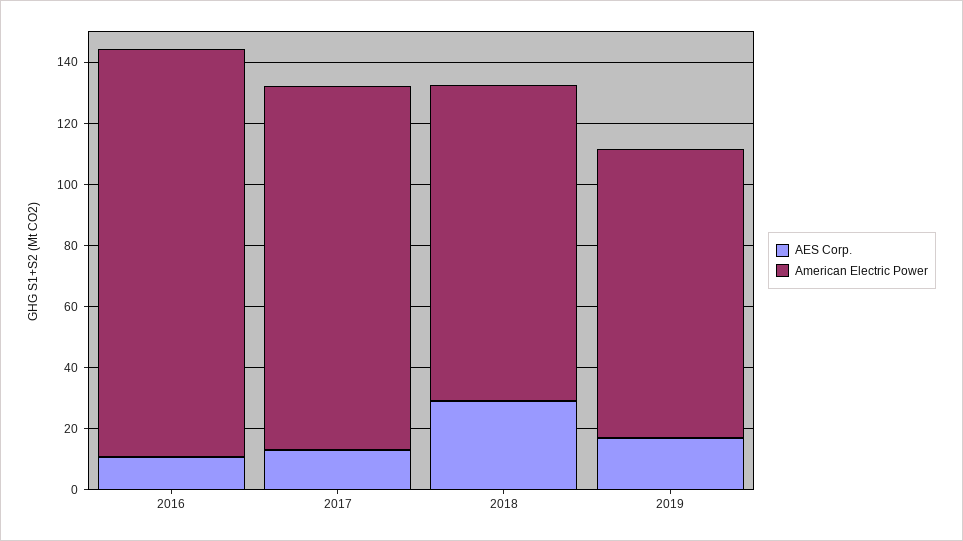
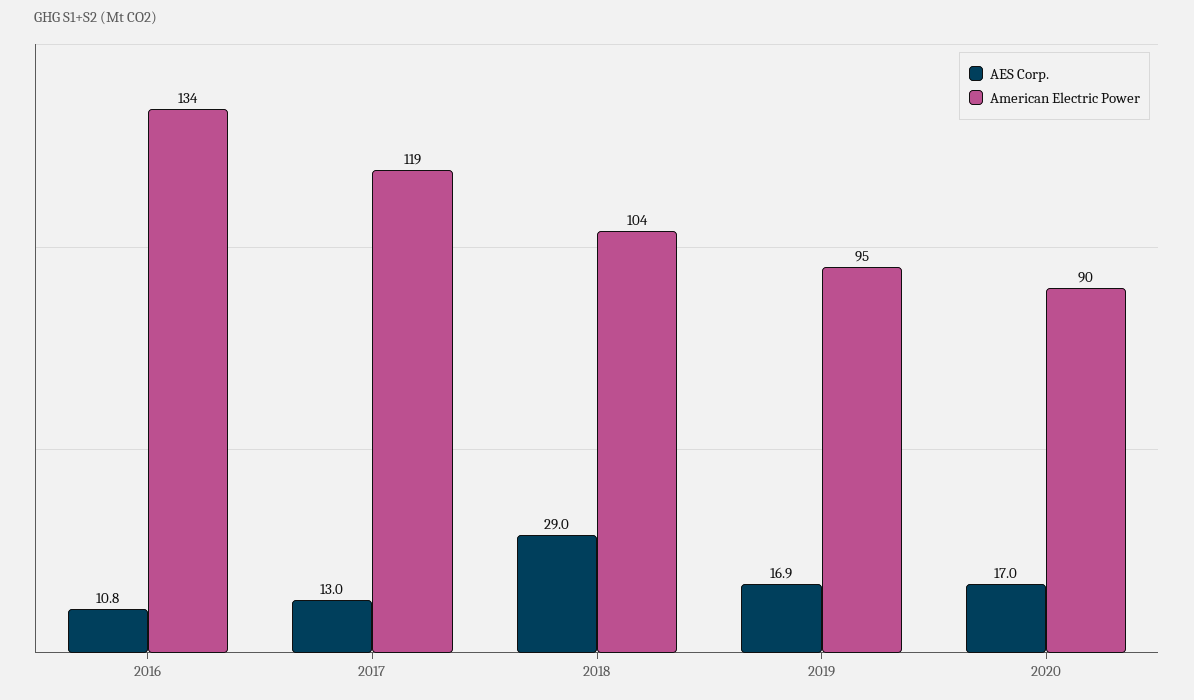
AES Corp., 2020: none -> 17
American Electric Power, 2020: none -> 90

